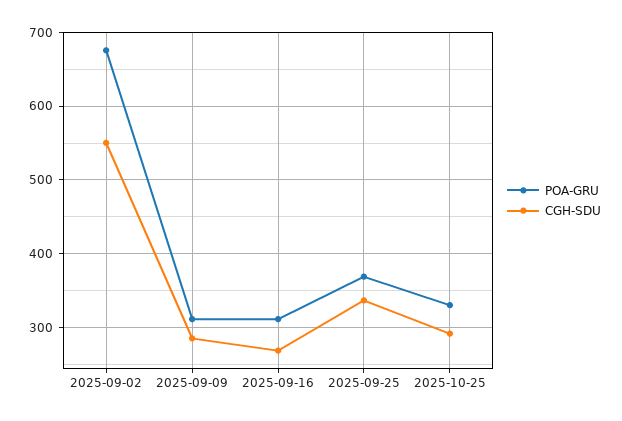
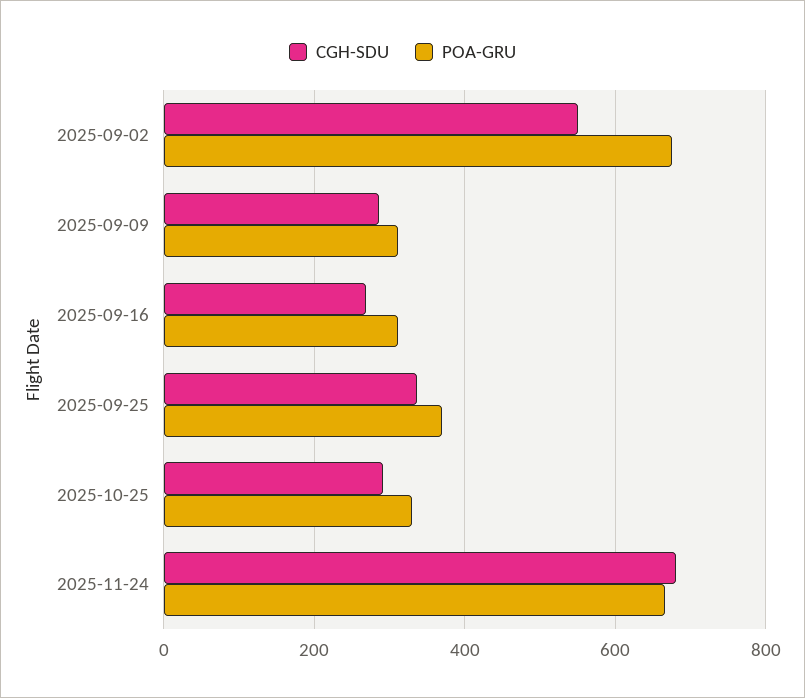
CGH-SDU, 2025-11-24: none -> 680
POA-GRU, 2025-11-24: none -> 660

